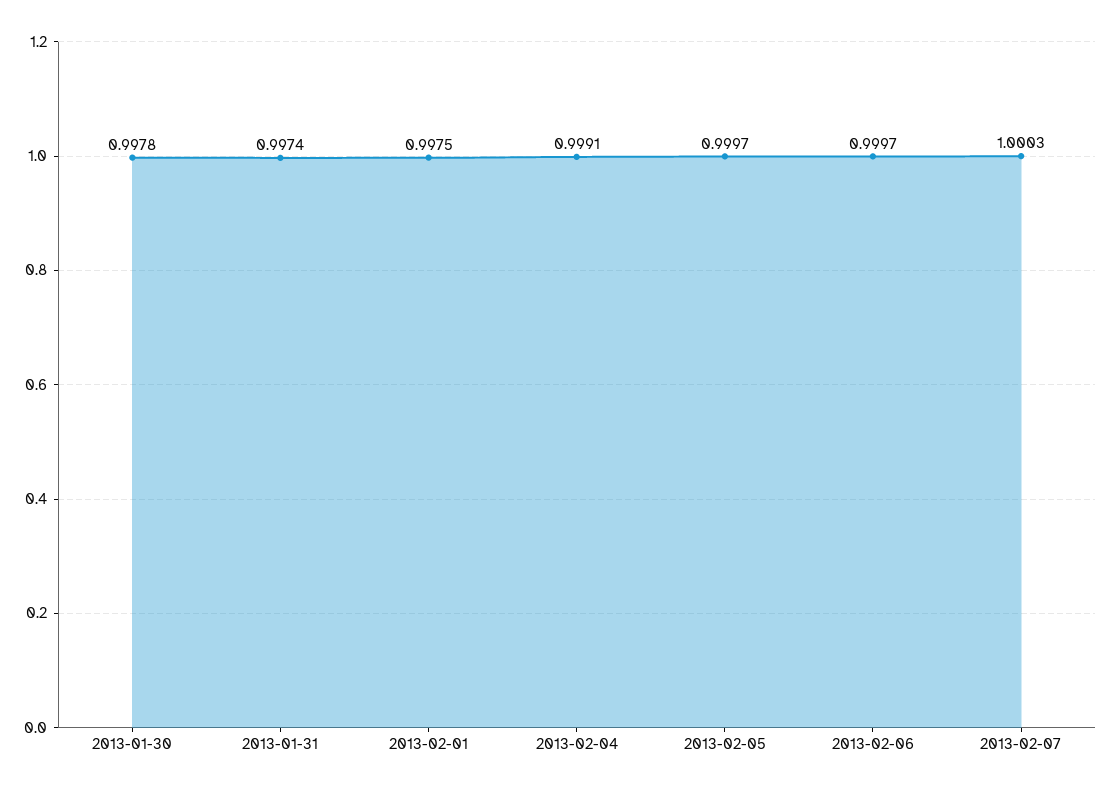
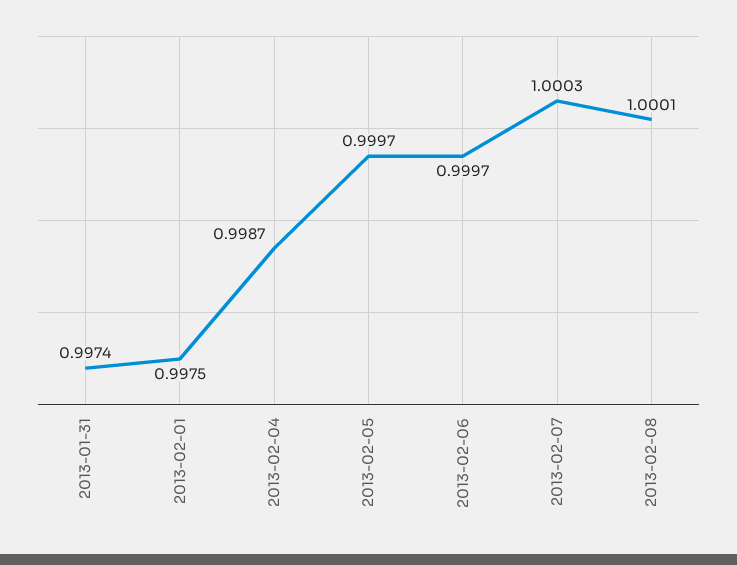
2013-01-30: 0.9978 -> none
2013-02-04: 0.9991 -> 0.9987
2013-02-08: none -> 1.0001

